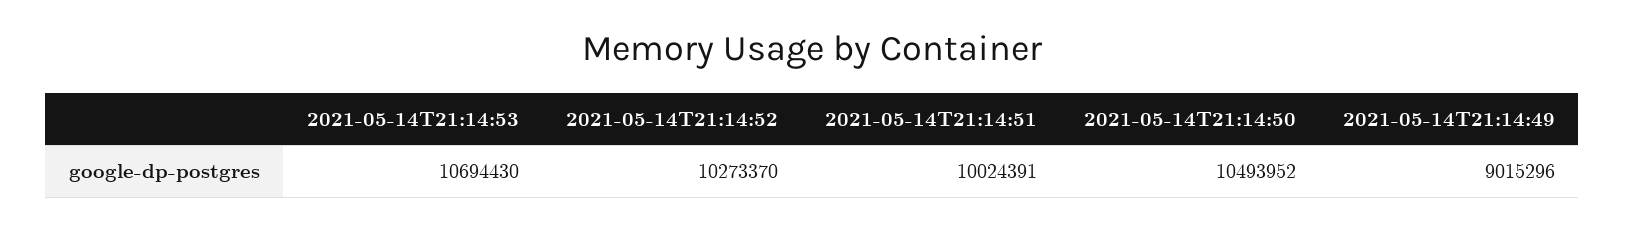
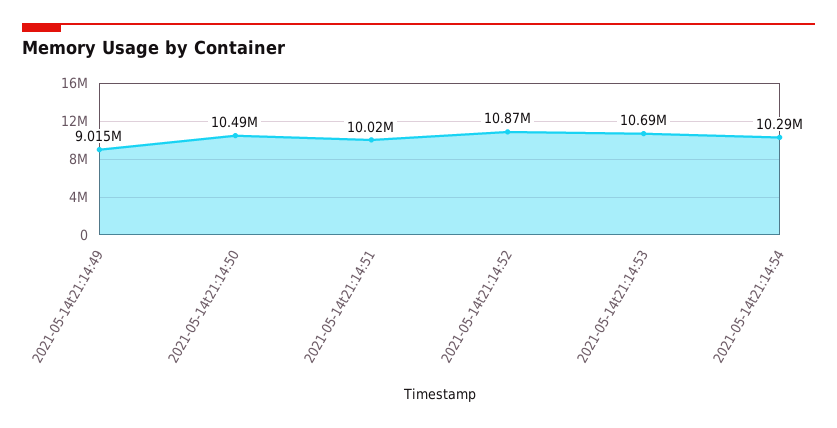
2021-05-14T21:14:52: 10273370 -> 10870000
2021-05-14t21:14:54: none -> 10290000

